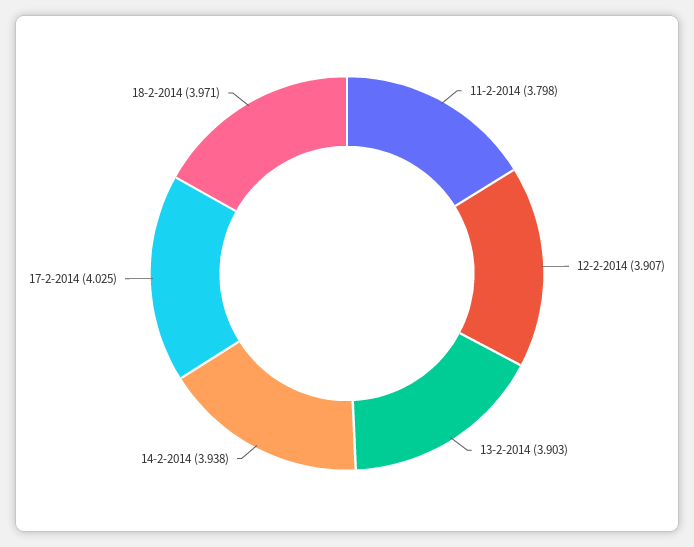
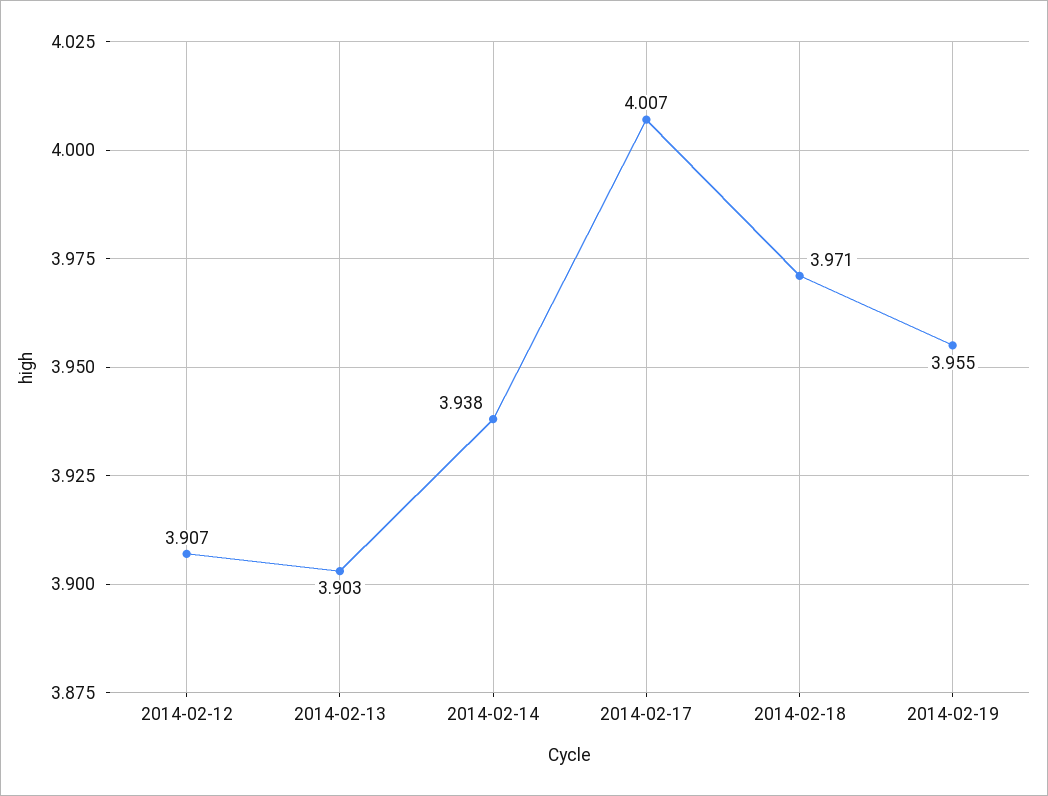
11-2-2014: 3.798 -> none
17-2-2014: 4.025 -> 4.007
2014-02-19: none -> 3.955

